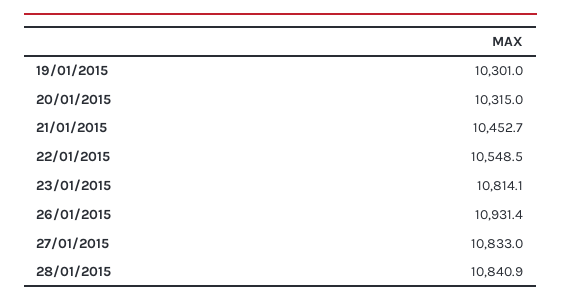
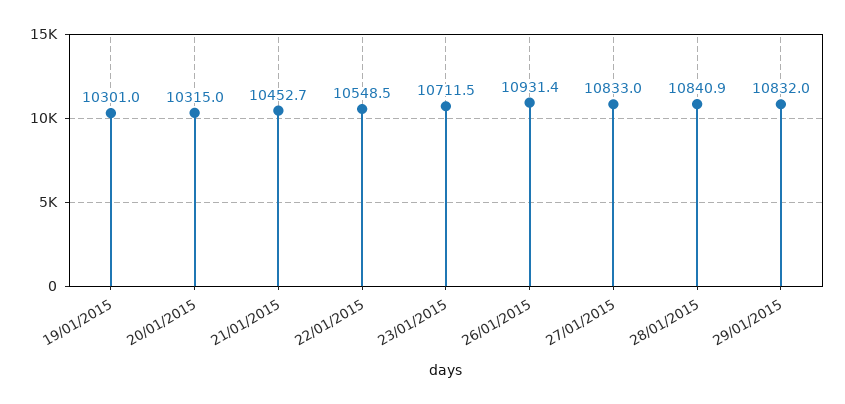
23/01/2015: 10814.1 -> 10711.5
29/01/2015: none -> 10832

